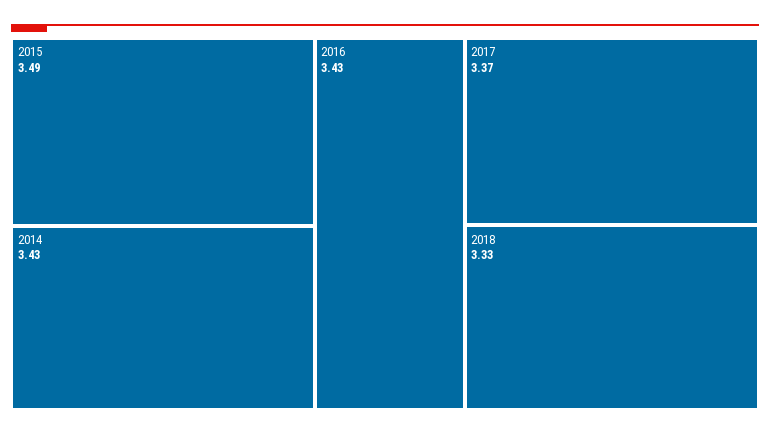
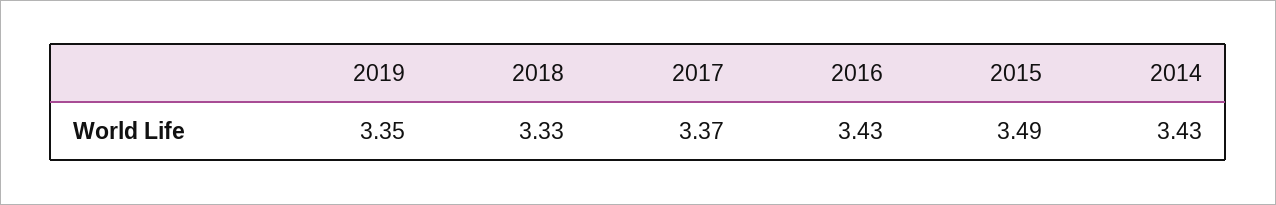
2019: none -> 3.35

